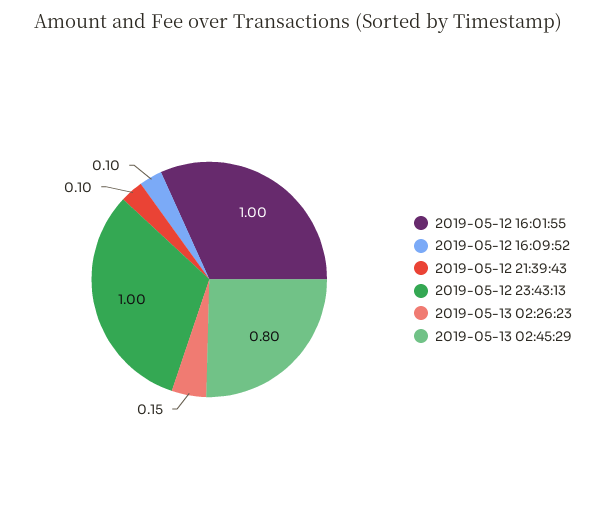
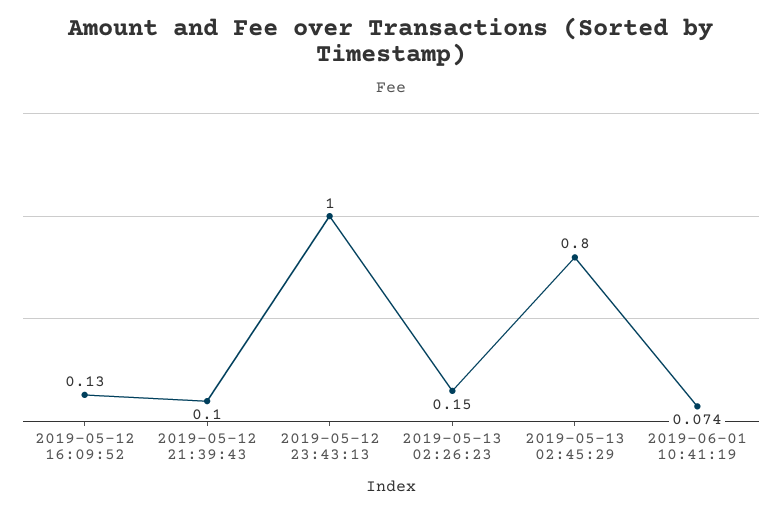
2019-05-12 16:01:55: 1 -> none
2019-05-12 16:09:52: 0.1 -> 0.13
2019-06-01 10:41:19: none -> 0.074

